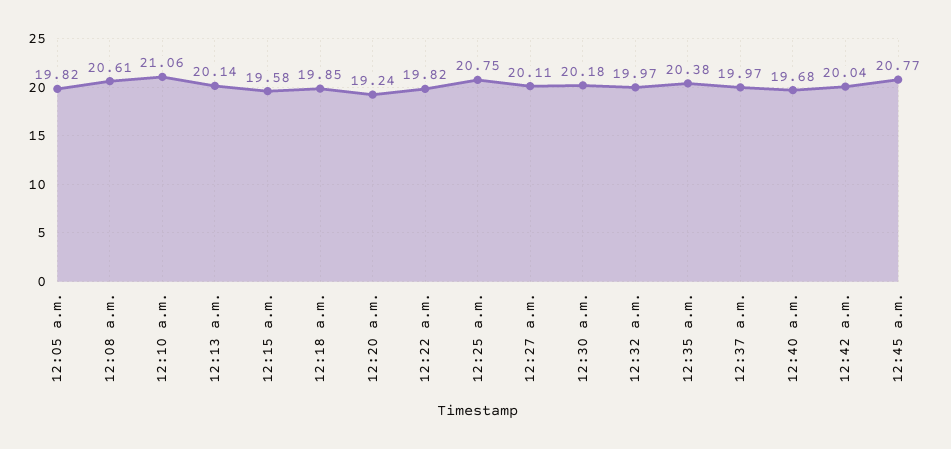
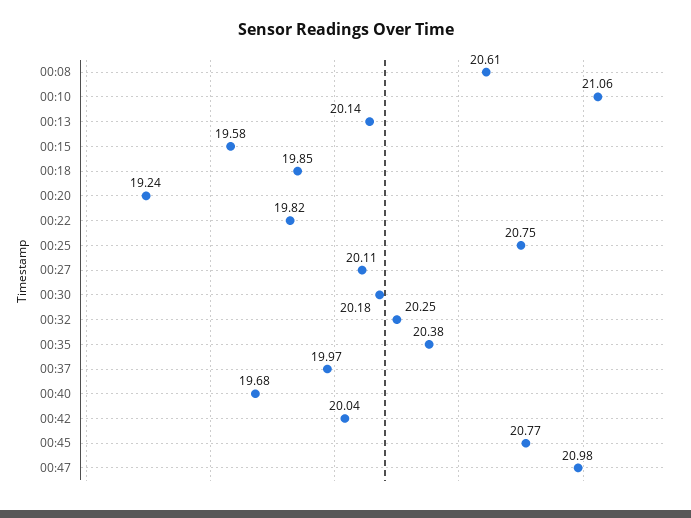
12:05 a.m.: 19.82 -> none
12:32 a.m.: 19.97 -> 20.25
00:47: none -> 20.98

